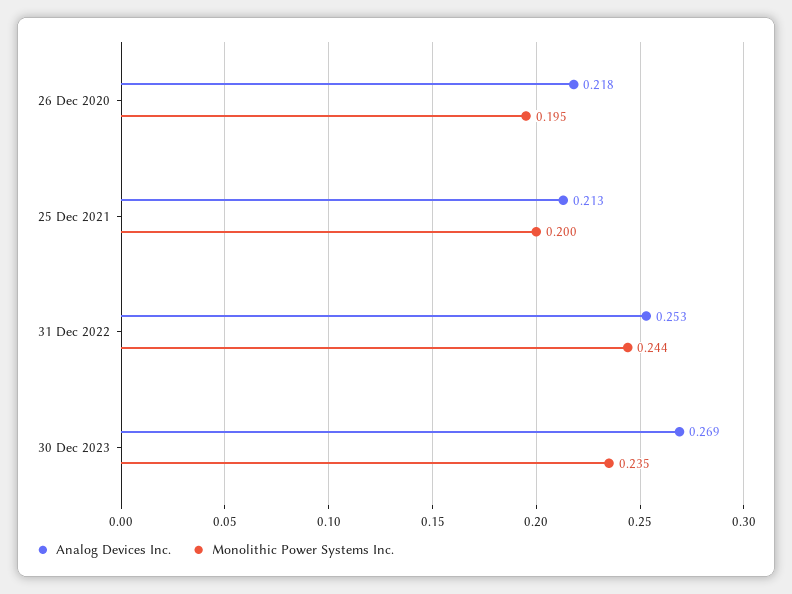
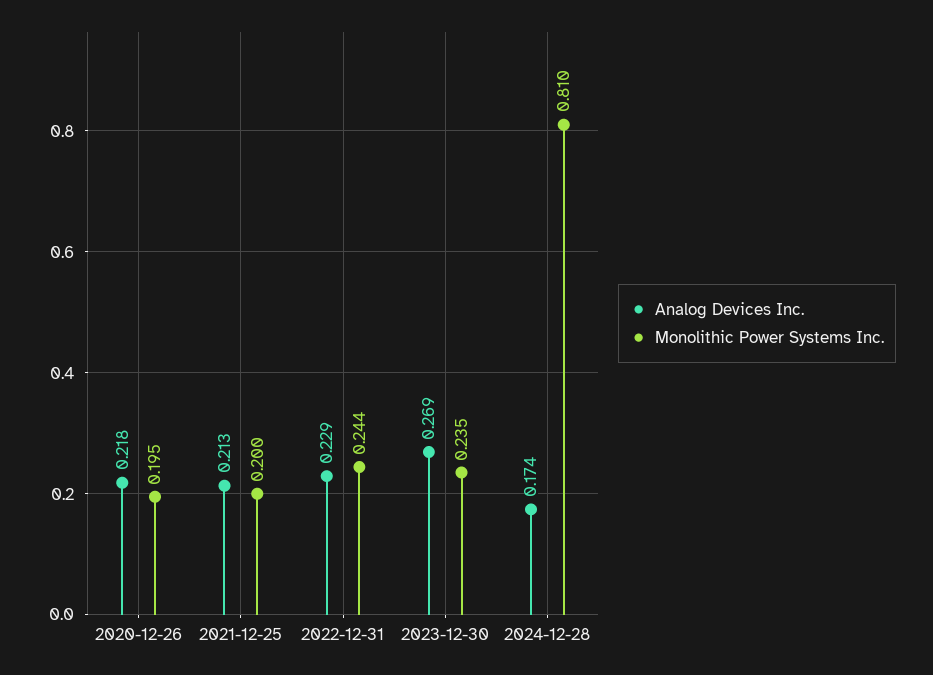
Analog Devices Inc., 31 Dec 2022: 0.253 -> 0.229
Analog Devices Inc., 2024-12-28: none -> 0.174
Monolithic Power Systems Inc., 2024-12-28: none -> 0.81

